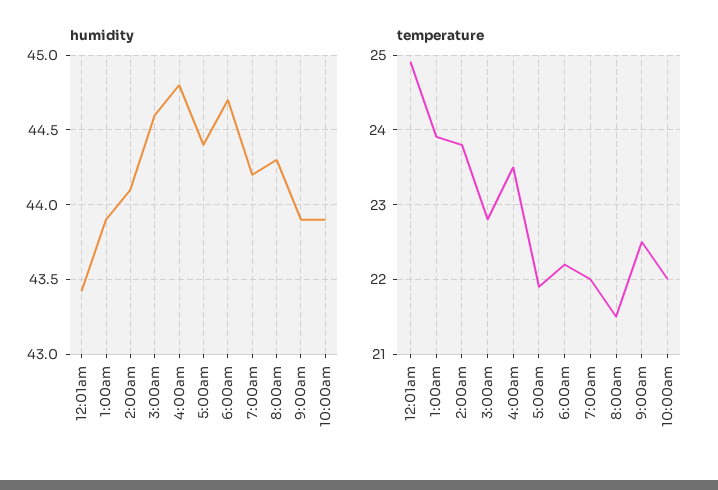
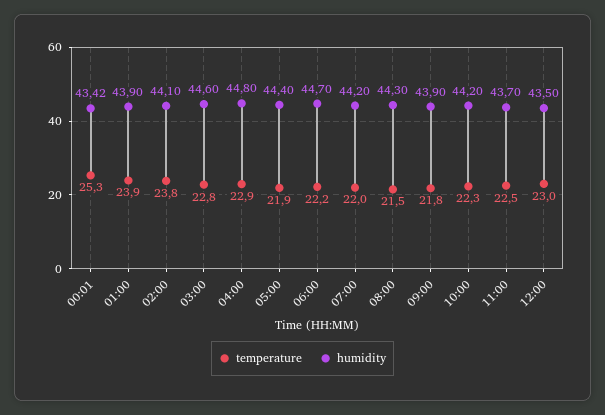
humidity, 10:00am: 43.9 -> 44.2
temperature, 12:01am: 24.9 -> 25.3
temperature, 4:00am: 23.5 -> 22.9
temperature, 9:00am: 22.5 -> 21.8
temperature, 10:00am: 22 -> 22.3
temperature, 11:00: none -> 22.5
humidity, 11:00: none -> 43.7
temperature, 12:00: none -> 23
humidity, 12:00: none -> 43.5

